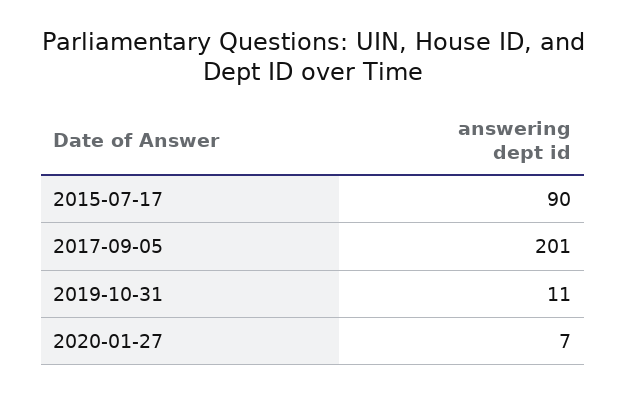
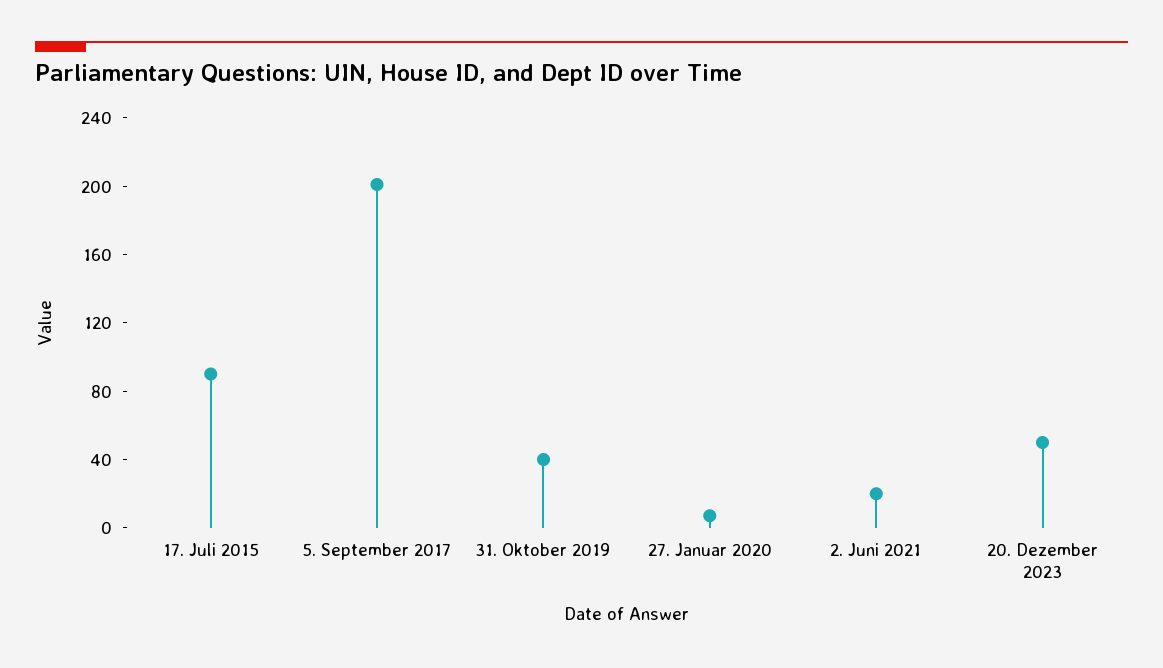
2019-10-31: 11 -> 40
2. Juni 2021: none -> 20
20. Dezember 2023: none -> 50

